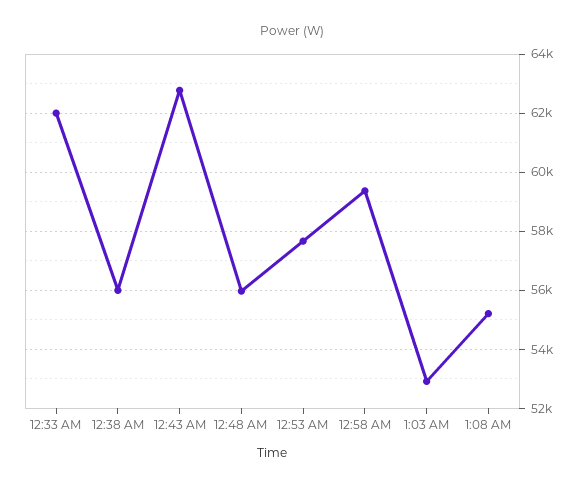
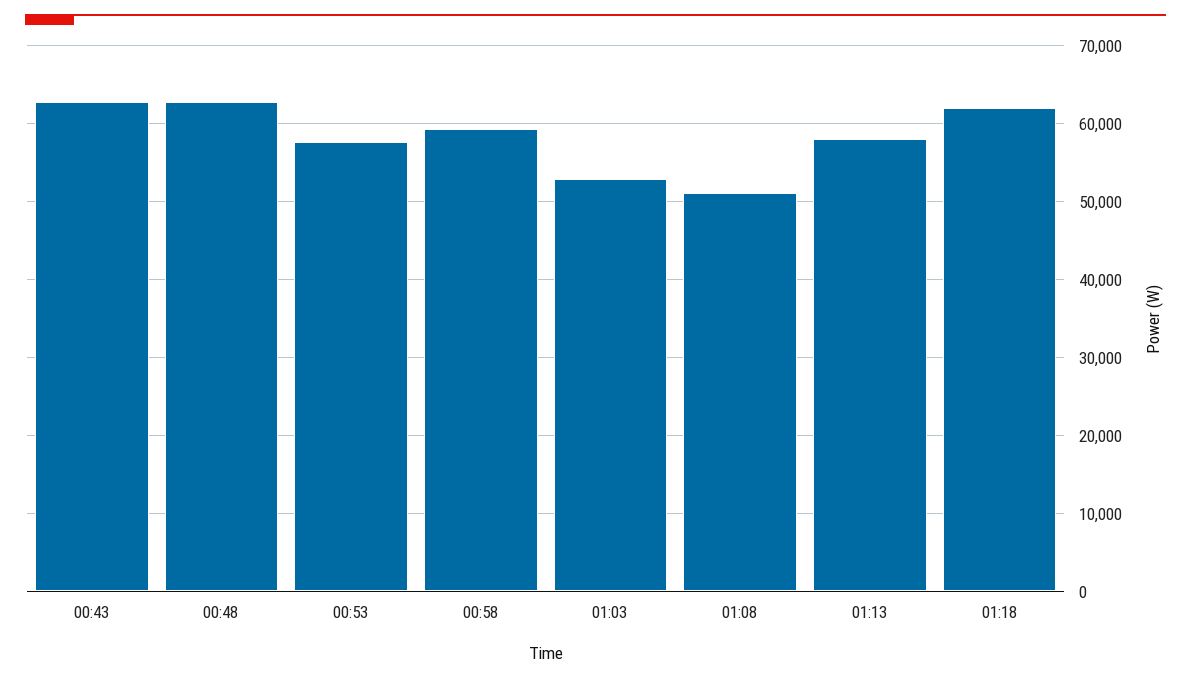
12:33 AM: 62000 -> none
12:38 AM: 56000 -> none
12:48 AM: 56000 -> 63000
1:08 AM: 55250 -> 51000
01:13: none -> 58000
01:18: none -> 62000

